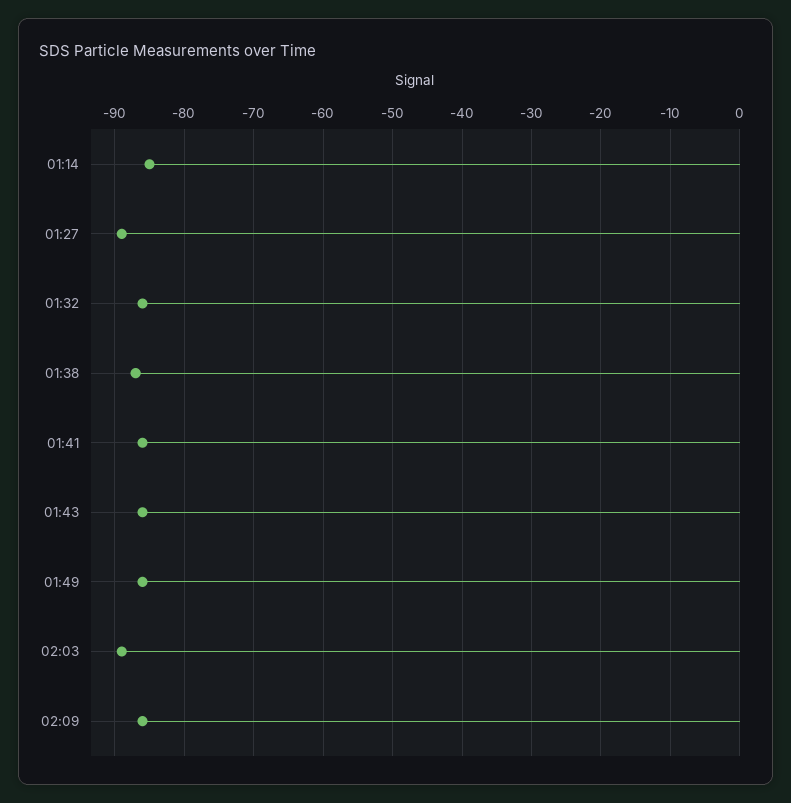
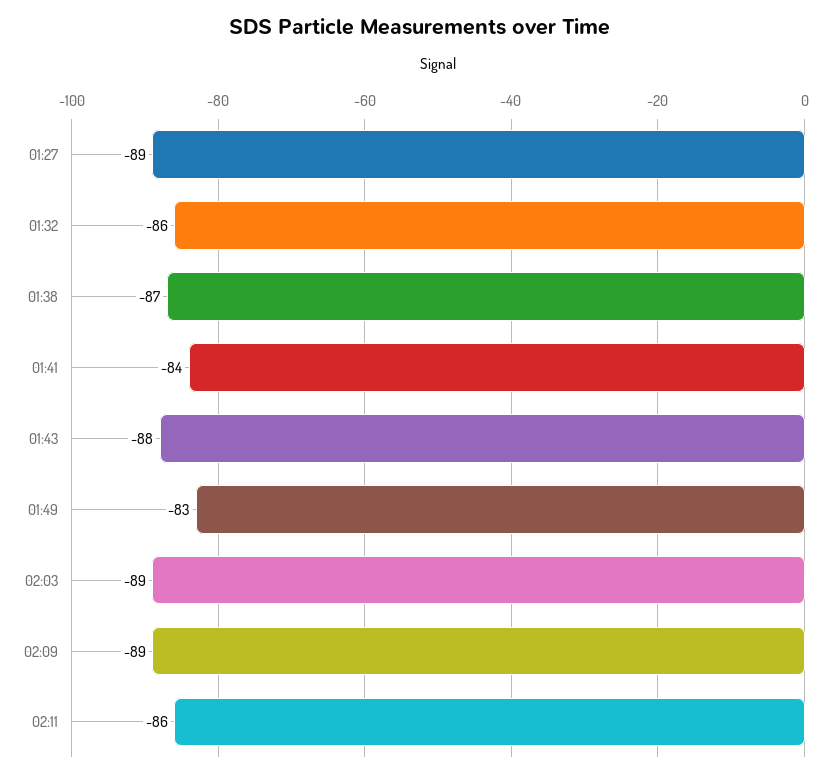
01:14: -85 -> none
01:41: -86 -> -84
01:43: -86 -> -88
01:49: -86 -> -83
02:09: -86 -> -89
02:11: none -> -86

